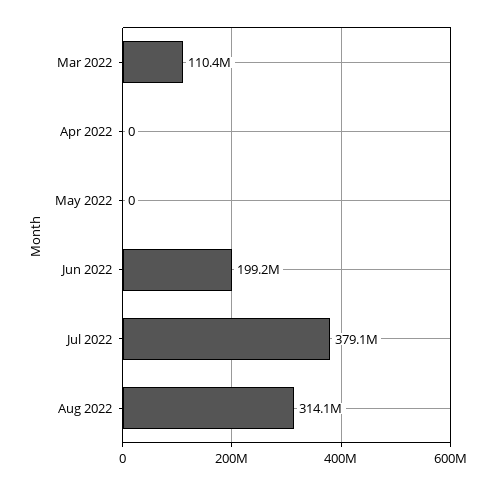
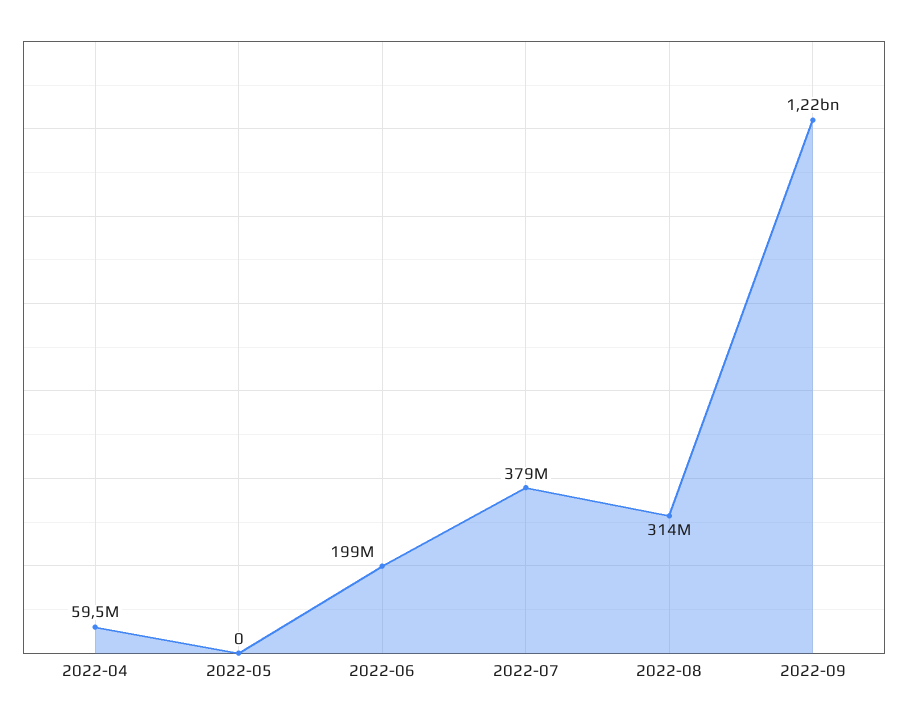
Mar 2022: 110400000 -> none
Apr 2022: 0 -> 59500000
2022-09: none -> 1220000000

